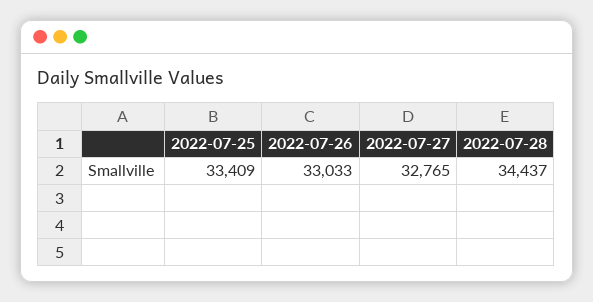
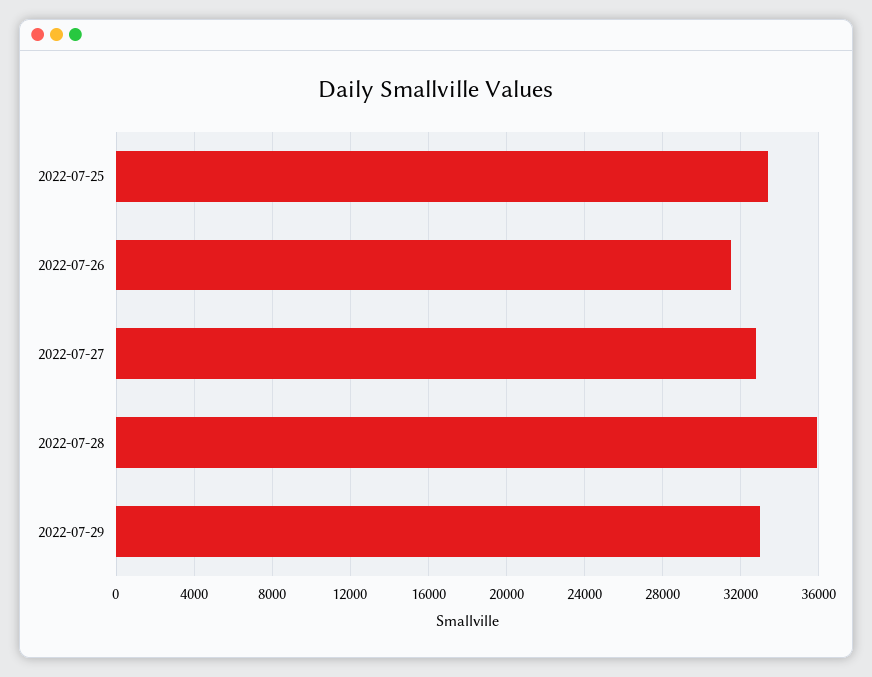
2022-07-26: 33033 -> 31500
2022-07-28: 34437 -> 36000
2022-07-29: none -> 33000

